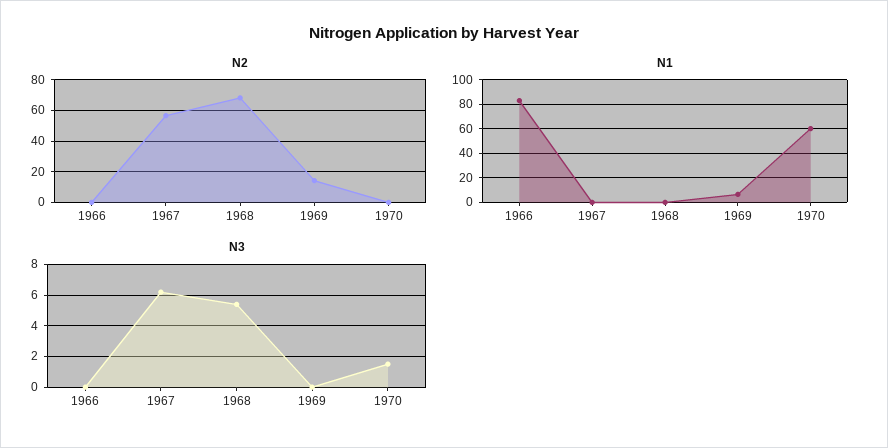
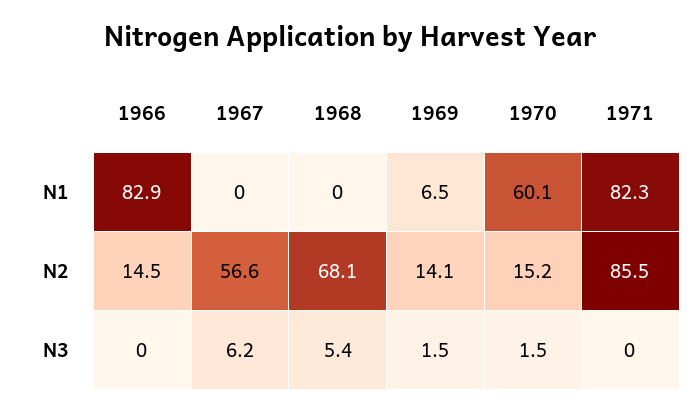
N2, 1966: 0 -> 14.5
N2, 1970: 0 -> 15.2
N3, 1969: 0 -> 1.5
N1, 1971: none -> 82.3
N2, 1971: none -> 85.5
N3, 1971: none -> 0

